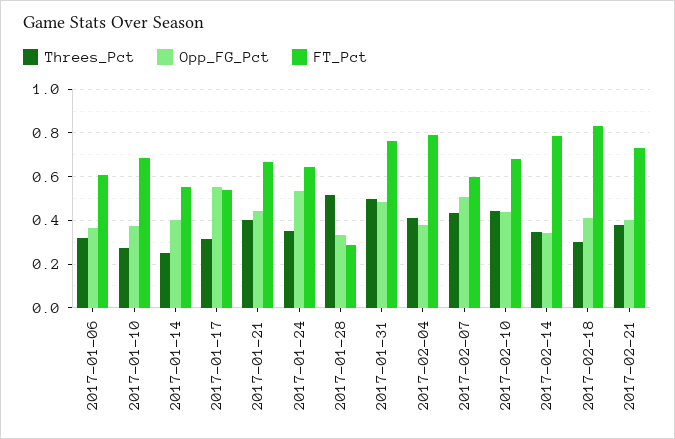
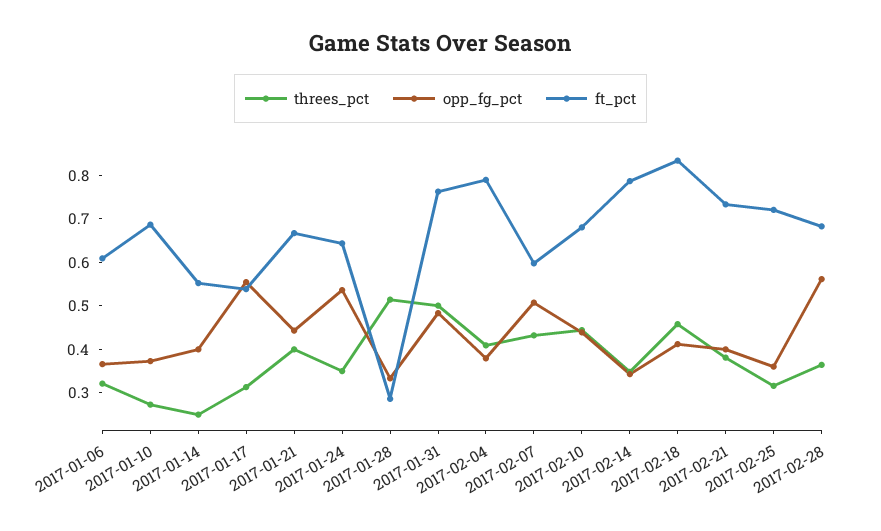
Threes_Pct, 2017-02-18: 0.3 -> 0.46
Threes_Pct, 2017-02-25: none -> 0.32
Opp_FG_Pct, 2017-02-25: none -> 0.36
FT_Pct, 2017-02-25: none -> 0.72
Threes_Pct, 2017-02-28: none -> 0.36
Opp_FG_Pct, 2017-02-28: none -> 0.56
FT_Pct, 2017-02-28: none -> 0.68

